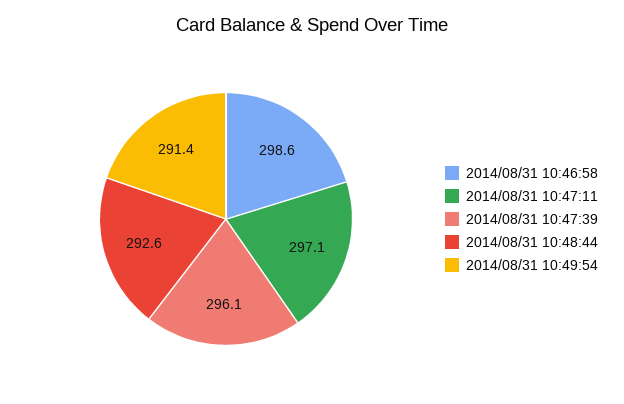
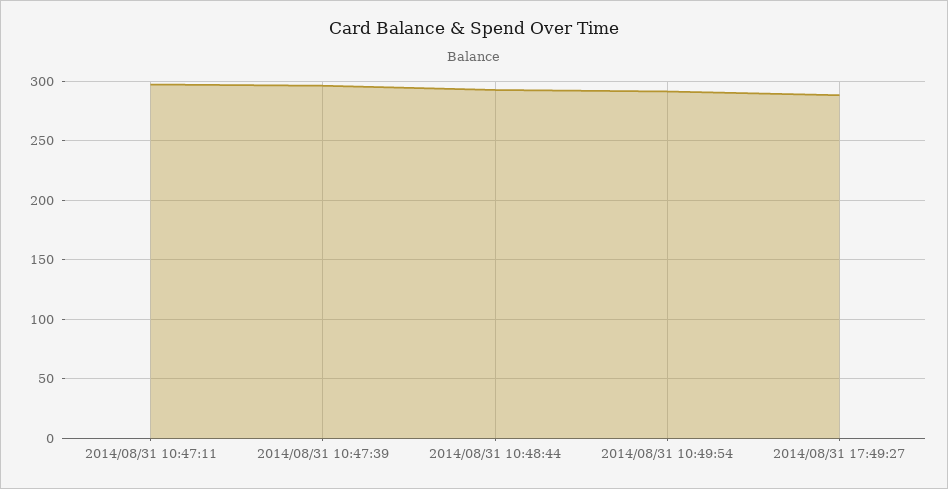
2014/08/31 10:46:58: 298.6 -> none
2014/08/31 17:49:27: none -> 290

